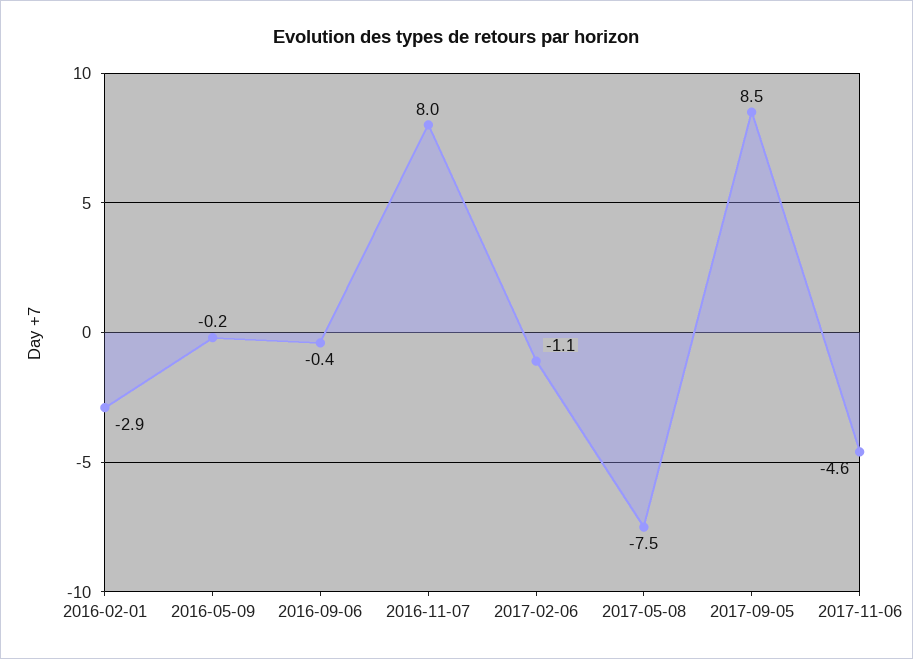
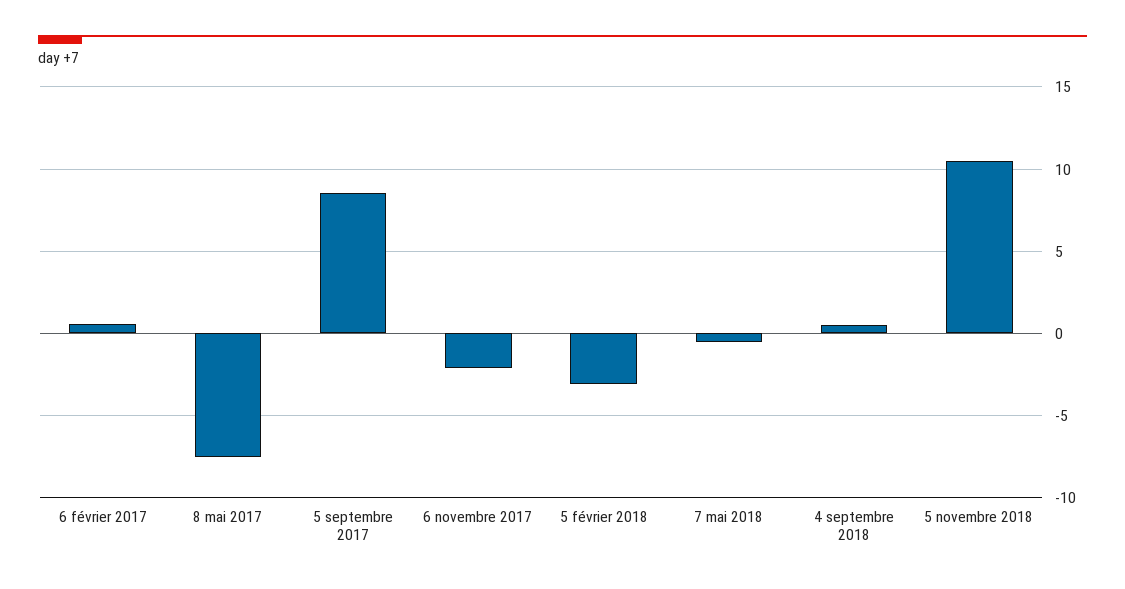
2016-02-01: -2.9 -> none
2016-05-09: -0.2 -> none
2016-09-06: -0.4 -> none
2016-11-07: 8 -> none
2017-02-06: -1.1 -> 0.5
2017-11-06: -4.6 -> -2
5 février 2018: none -> -3
7 mai 2018: none -> -0.5
4 septembre 2018: none -> 0.5
5 novembre 2018: none -> 10.5

